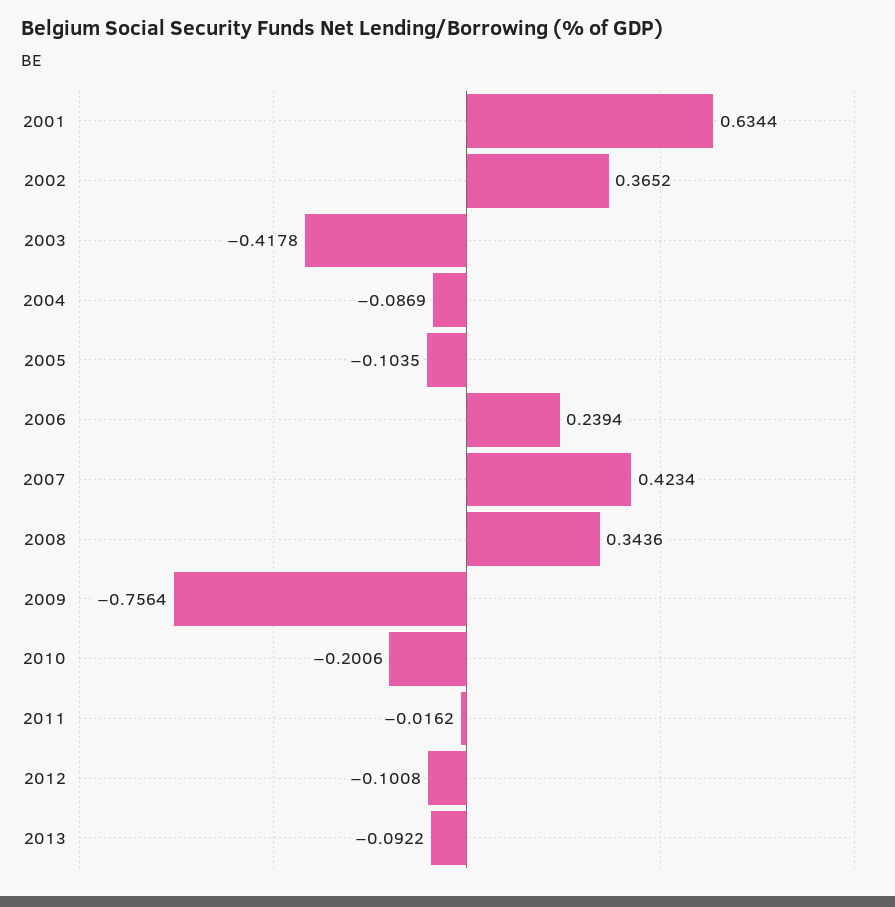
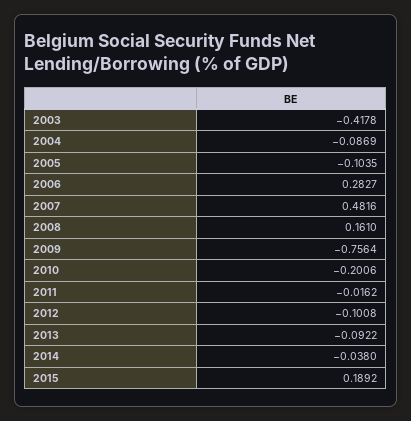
2001: 0.6344 -> none
2002: 0.3652 -> none
2006: 0.2394 -> 0.2827
2007: 0.4234 -> 0.4816
2008: 0.3436 -> 0.161
2014: none -> -0.038
2015: none -> 0.1892

